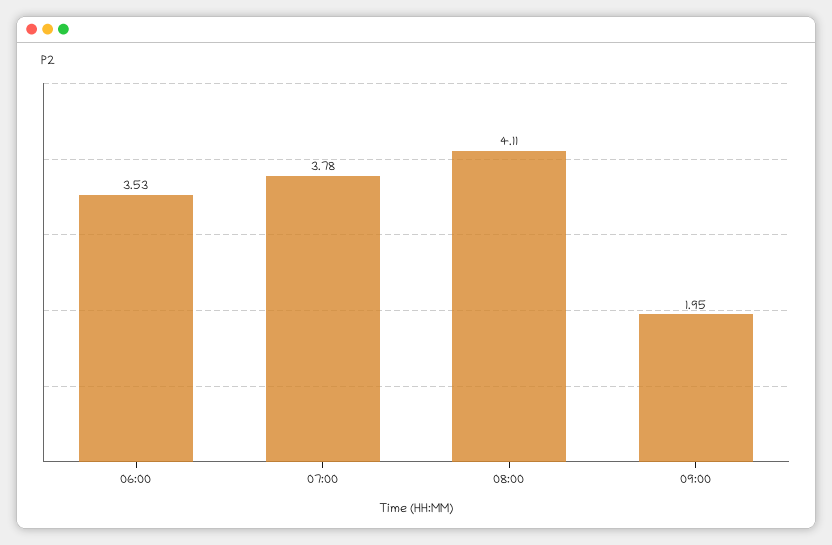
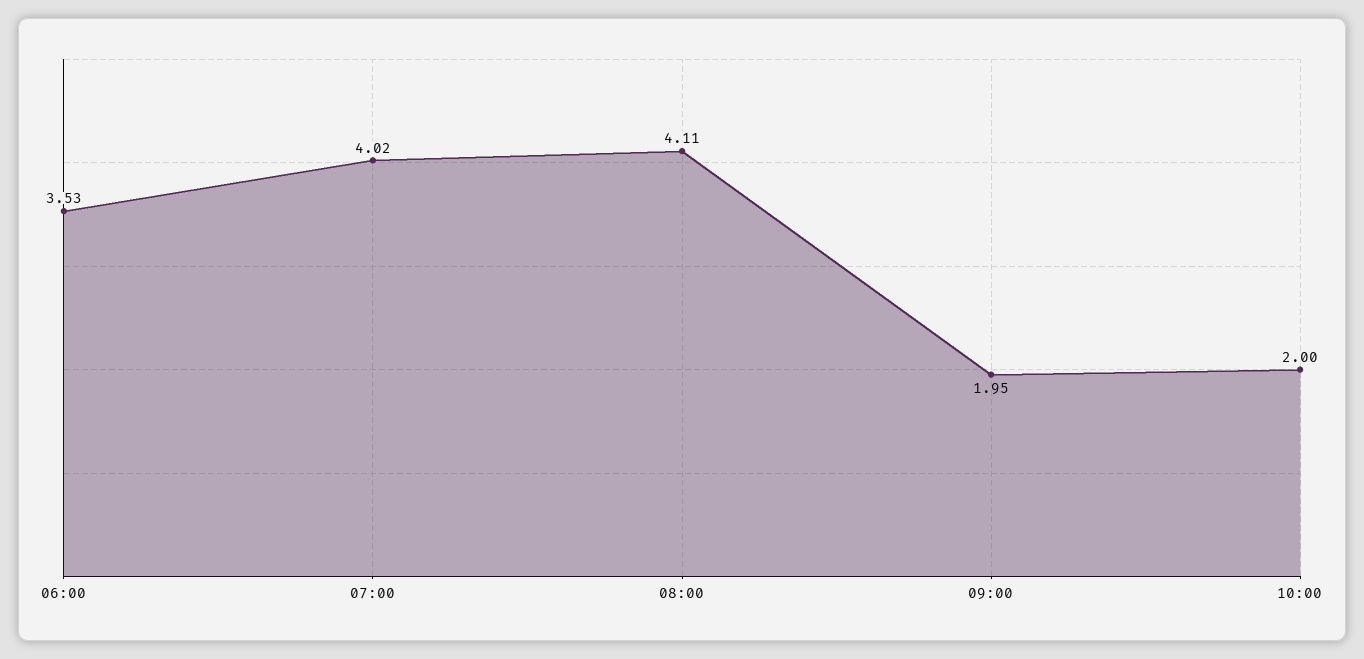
07:00: 3.78 -> 4.02
10:00: none -> 2

